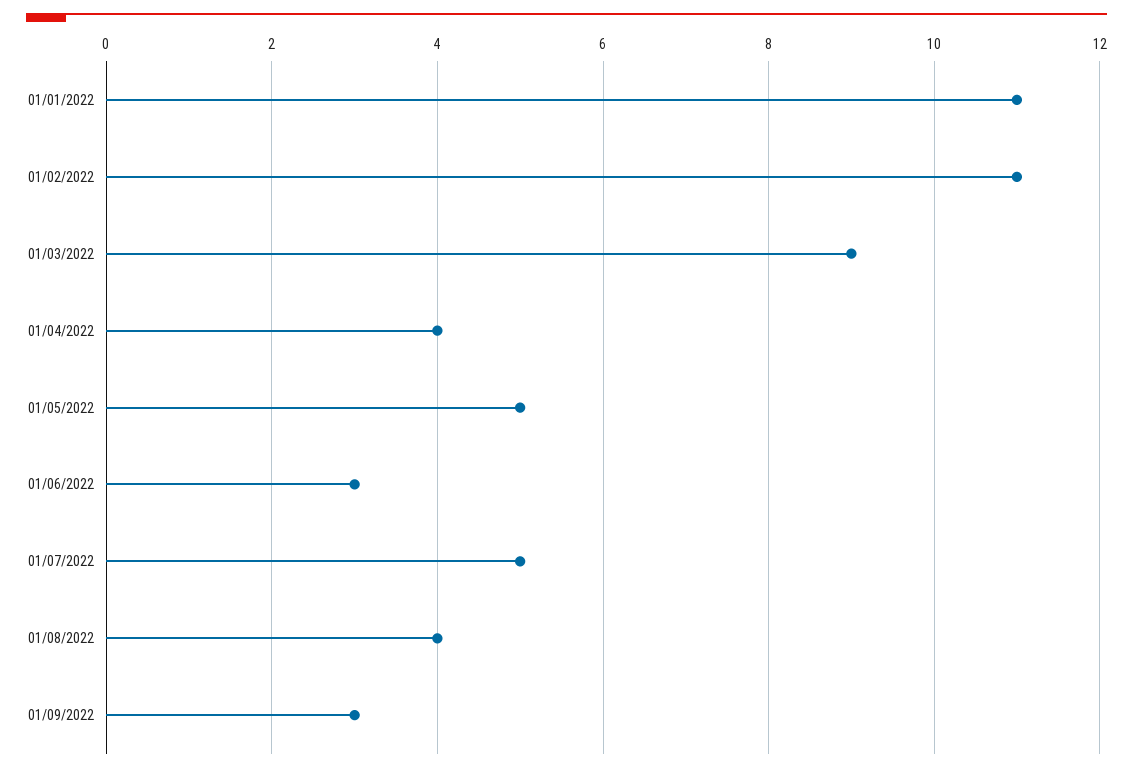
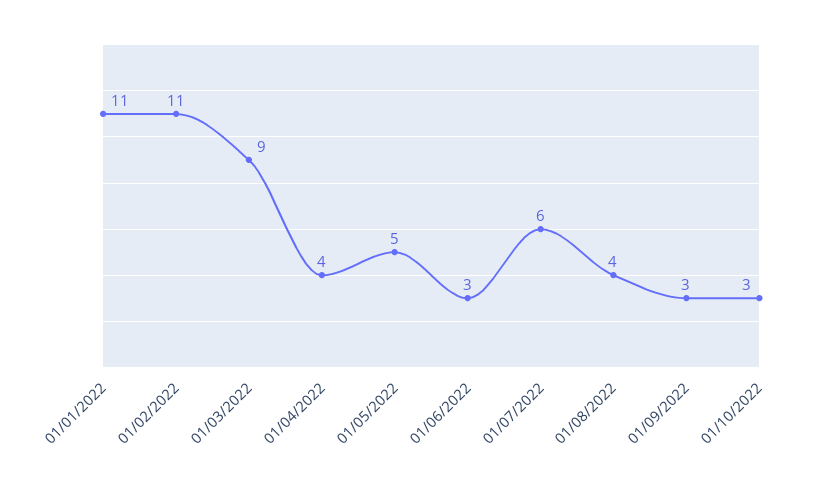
01/07/2022: 5 -> 6
01/10/2022: none -> 3

